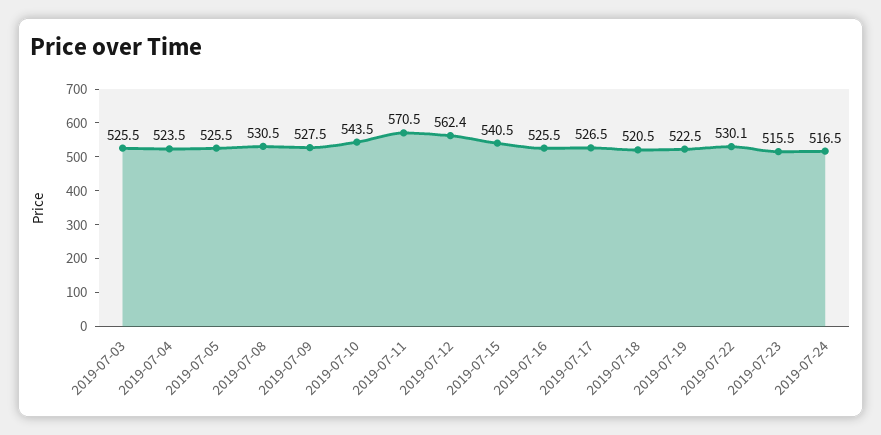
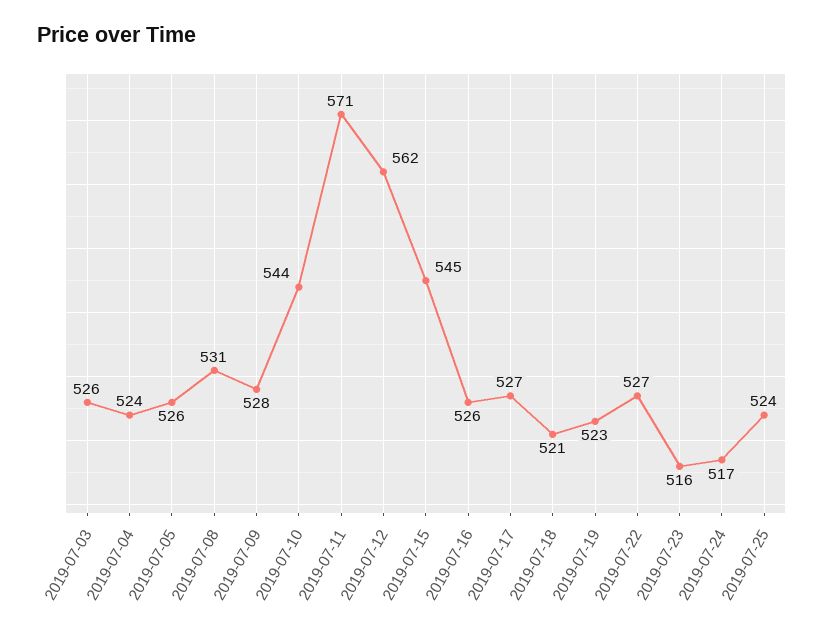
2019-07-15: 540.5 -> 545
2019-07-22: 530.1 -> 527
2019-07-25: none -> 524

